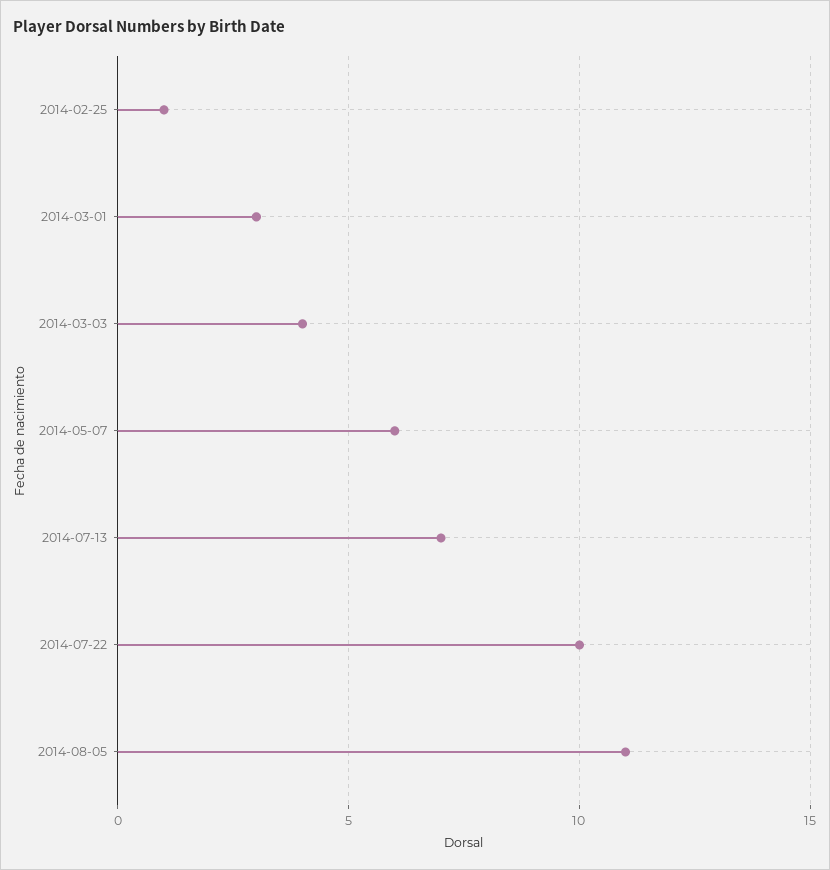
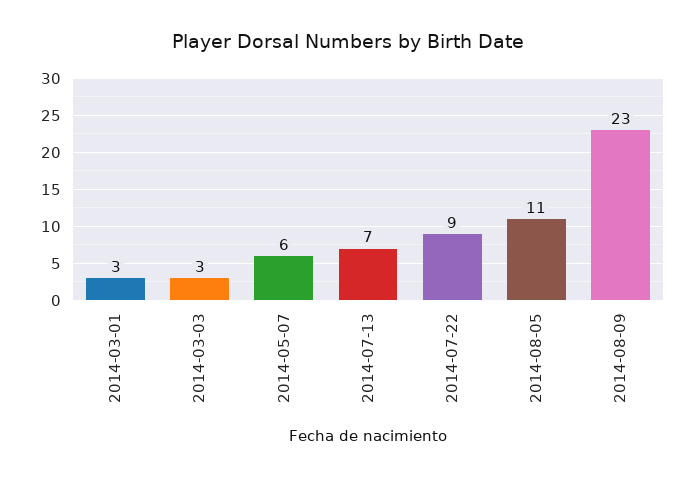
2014-02-25: 1 -> none
2014-03-03: 4 -> 3
2014-07-22: 10 -> 9
2014-08-09: none -> 23

